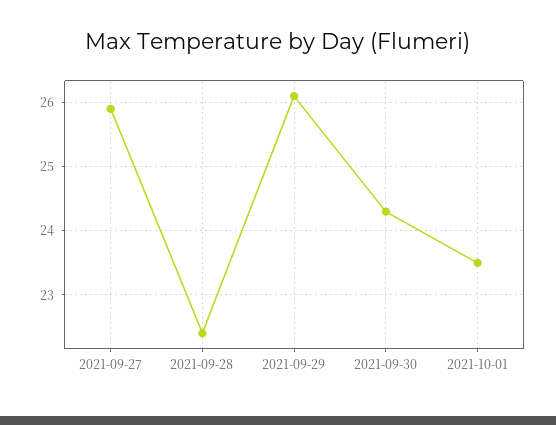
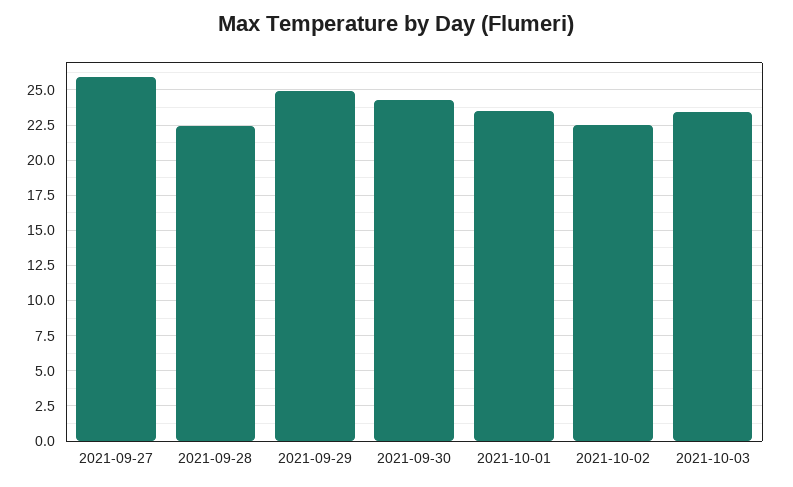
2021-09-29: 26.1 -> 25
2021-10-02: none -> 22.5
2021-10-03: none -> 23.5

